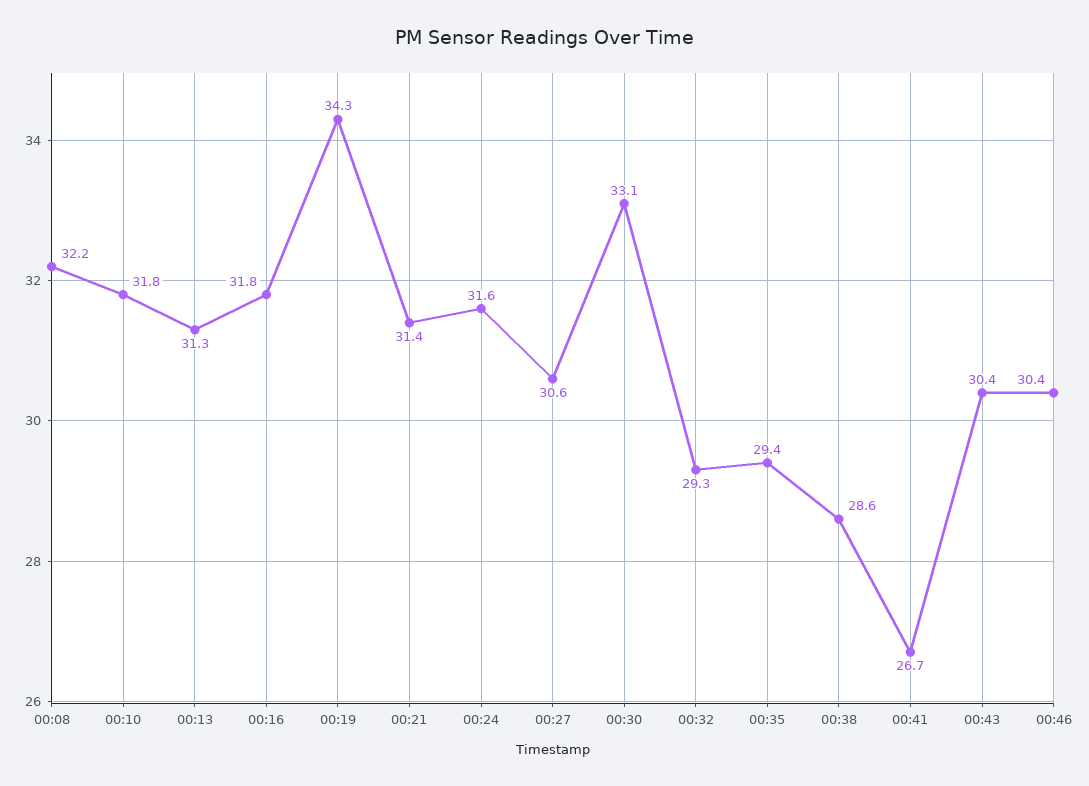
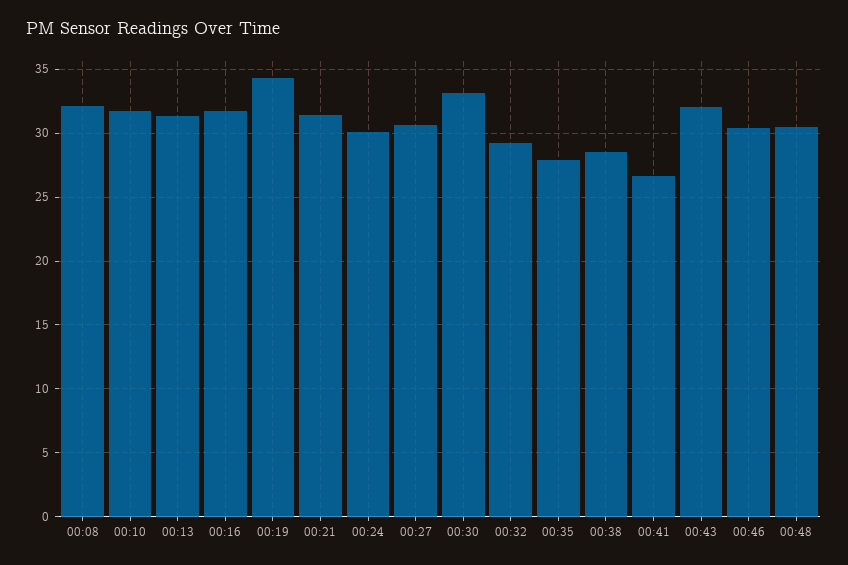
00:24: 31.6 -> 30
00:35: 29.4 -> 28
00:43: 30.4 -> 32
00:48: none -> 30.5

